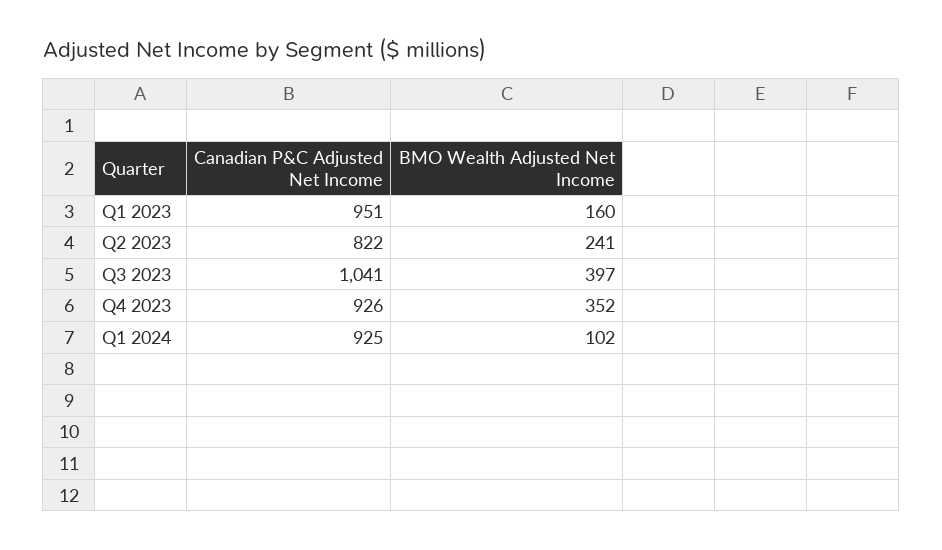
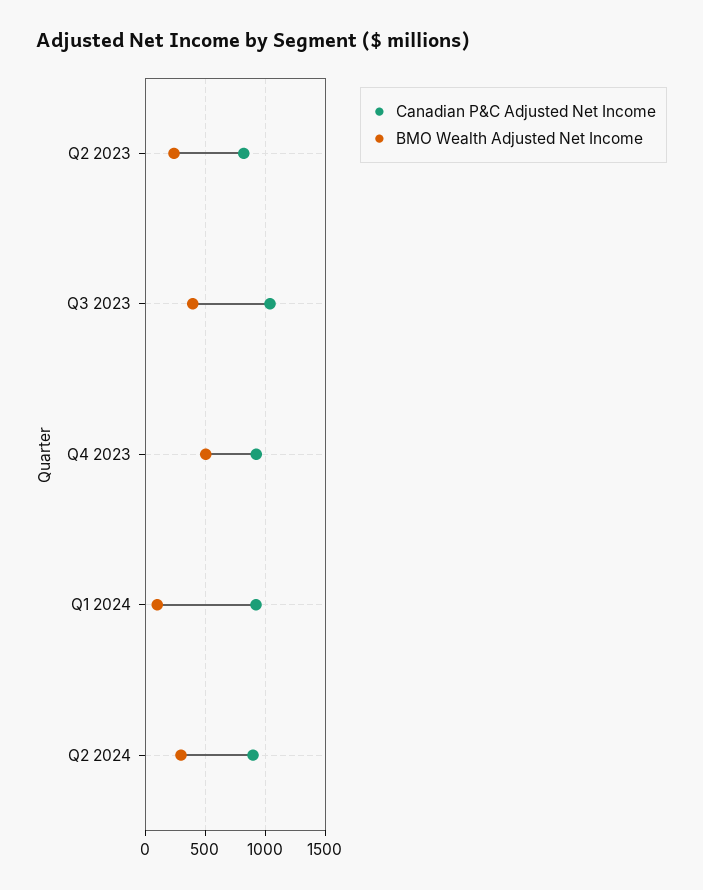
Canadian P&C Adjusted Net Income, Q1 2023: 951 -> none
BMO Wealth Adjusted Net Income, Q1 2023: 160 -> none
BMO Wealth Adjusted Net Income, Q4 2023: 352 -> 500
Canadian P&C Adjusted Net Income, Q2 2024: none -> 900
BMO Wealth Adjusted Net Income, Q2 2024: none -> 300

